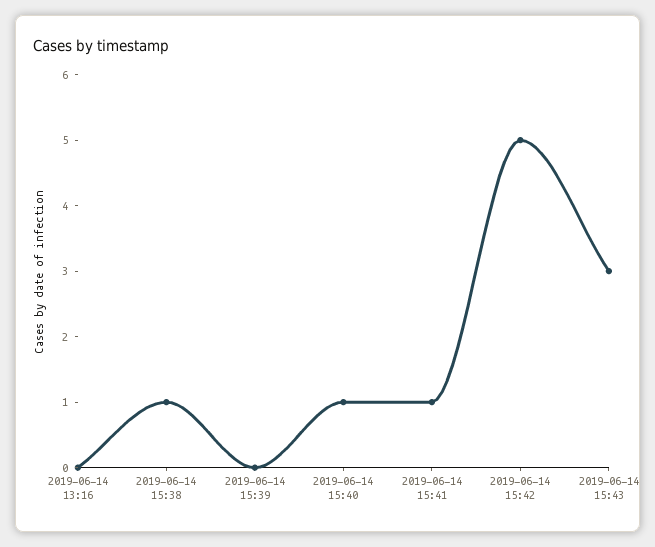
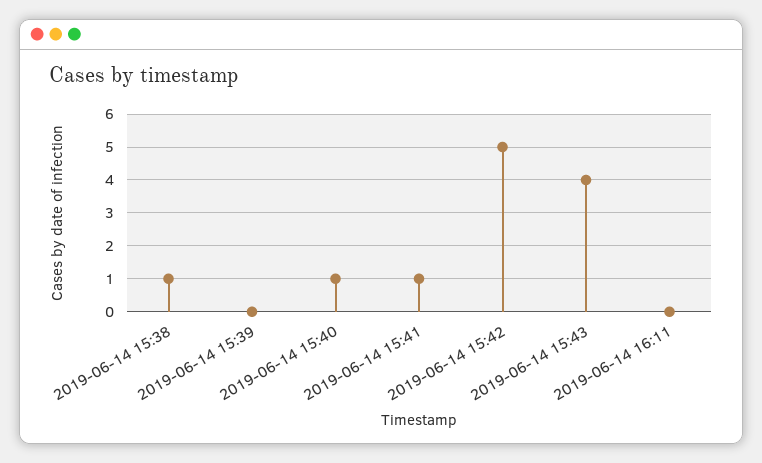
2019-06-14 13:16: 0 -> none
2019-06-14 15:43: 3 -> 4
2019-06-14 16:11: none -> 0

